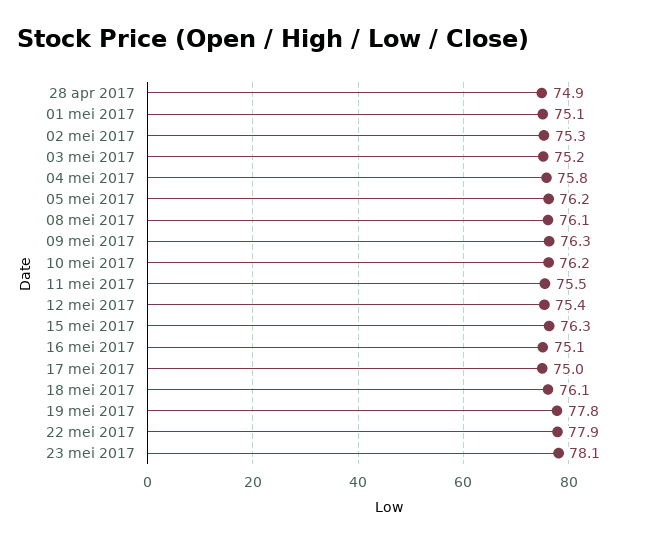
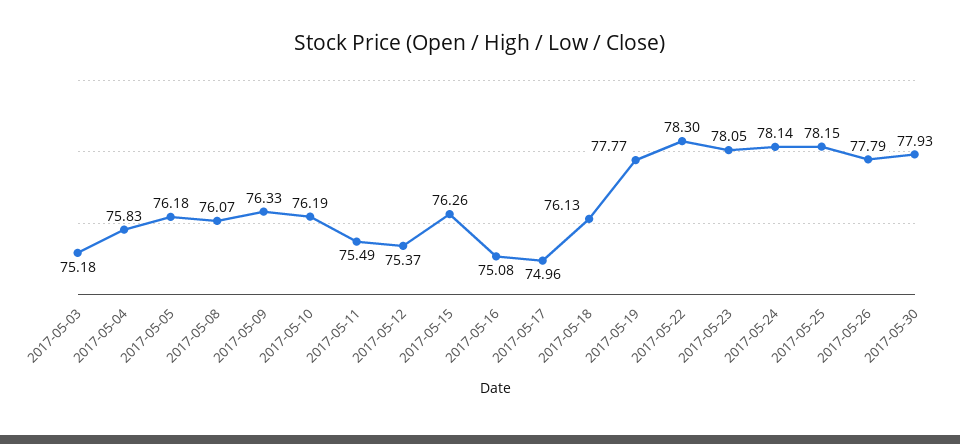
28 apr 2017: 74.9 -> none
01 mei 2017: 75.1 -> none
02 mei 2017: 75.3 -> none
22 mei 2017: 77.9 -> 78.3
2017-05-24: none -> 78.14
2017-05-25: none -> 78.15
2017-05-26: none -> 77.79
2017-05-30: none -> 77.93

